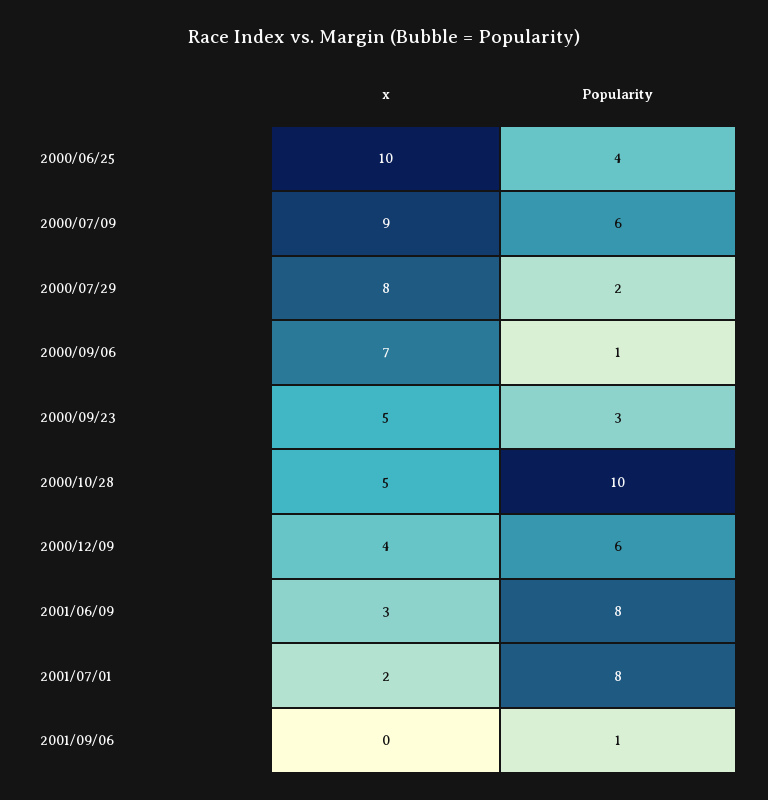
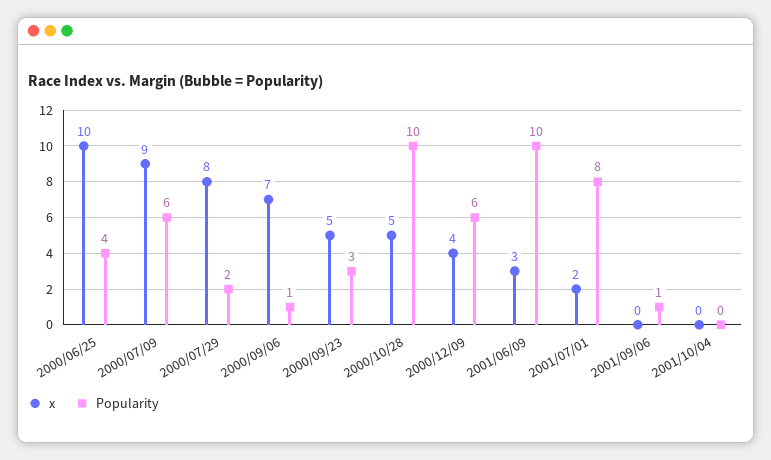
Popularity, 2001/06/09: 8 -> 10
x, 2001/10/04: none -> 0
Popularity, 2001/10/04: none -> 0

